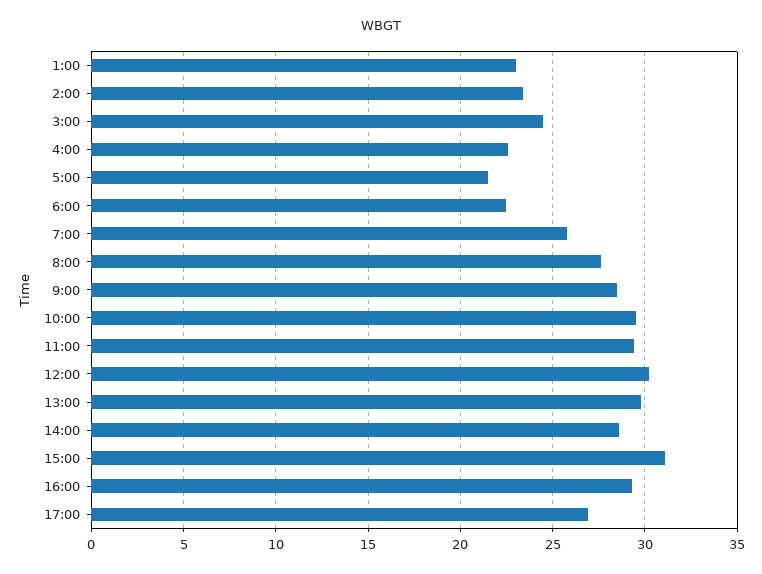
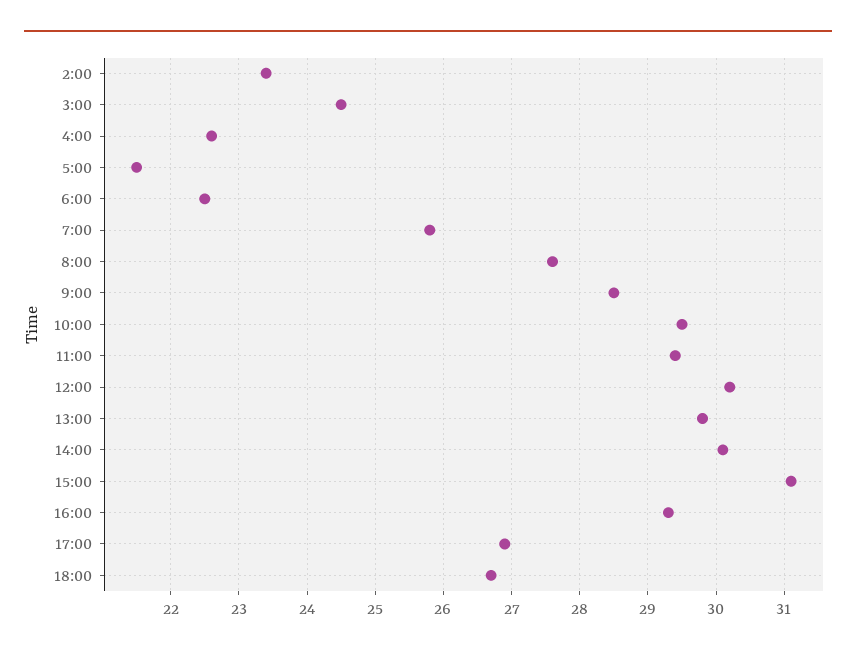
1:00: 23 -> none
14:00: 28.5 -> 30.1
18:00: none -> 26.7

